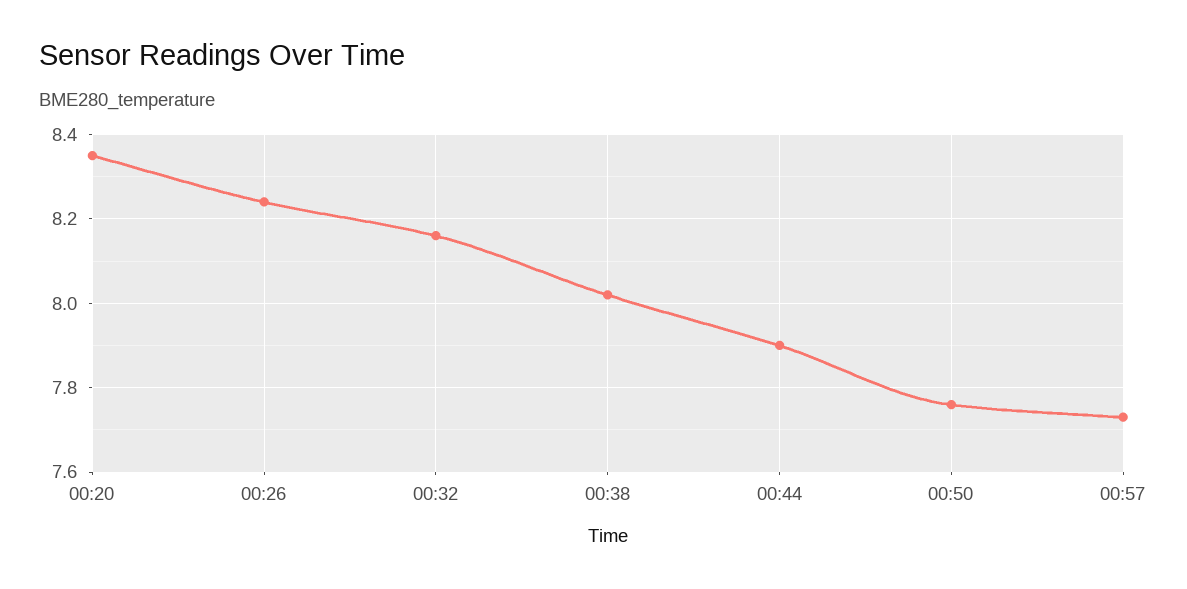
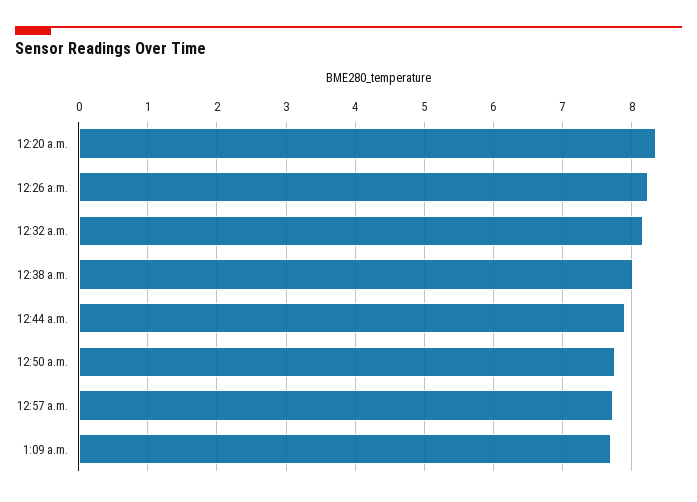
1:09 a.m.: none -> 7.7

